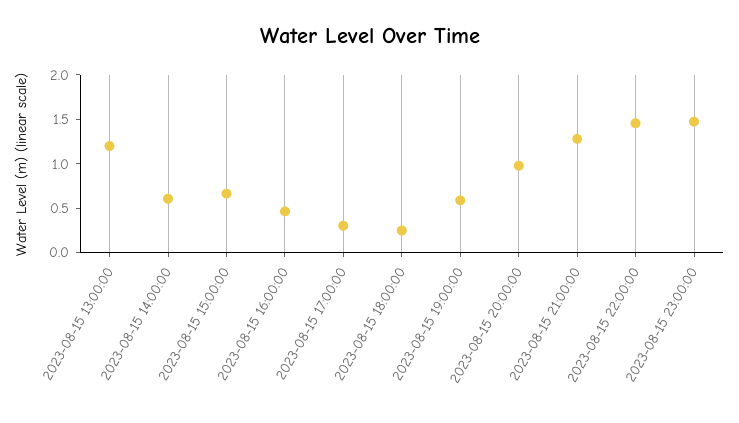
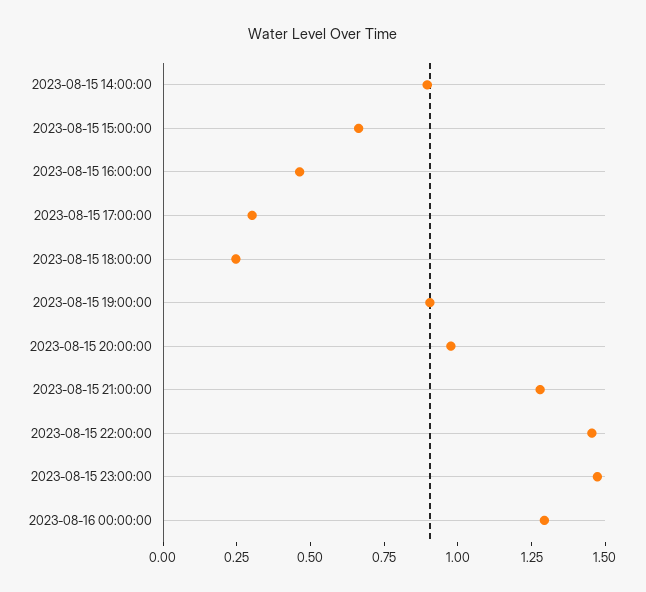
2023-08-15 13:00:00: 1.2 -> none
2023-08-15 14:00:00: 0.6 -> 0.9
2023-08-15 19:00:00: 0.6 -> 0.9
2023-08-16 00:00:00: none -> 1.3

